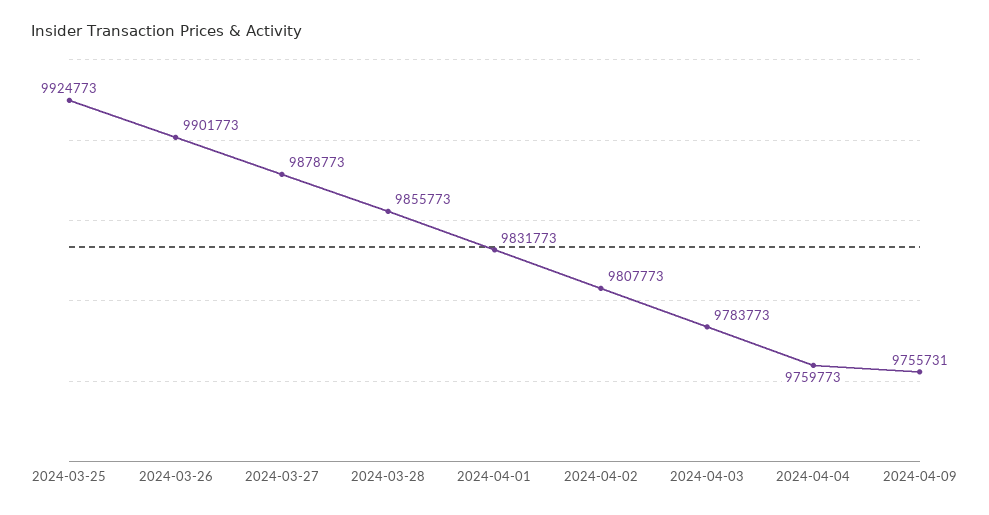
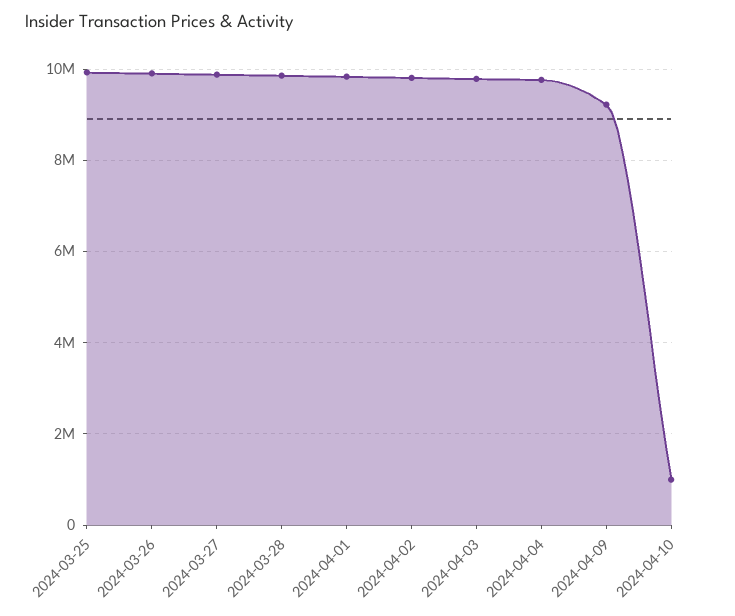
2024-04-09: 9755731 -> 9200000
2024-04-10: none -> 1000000

